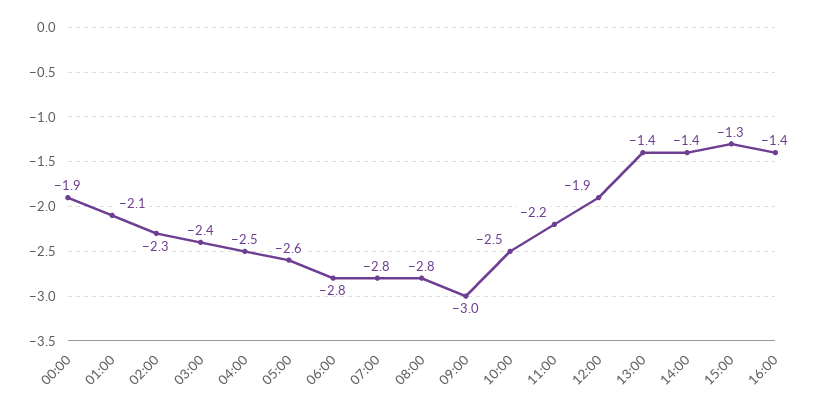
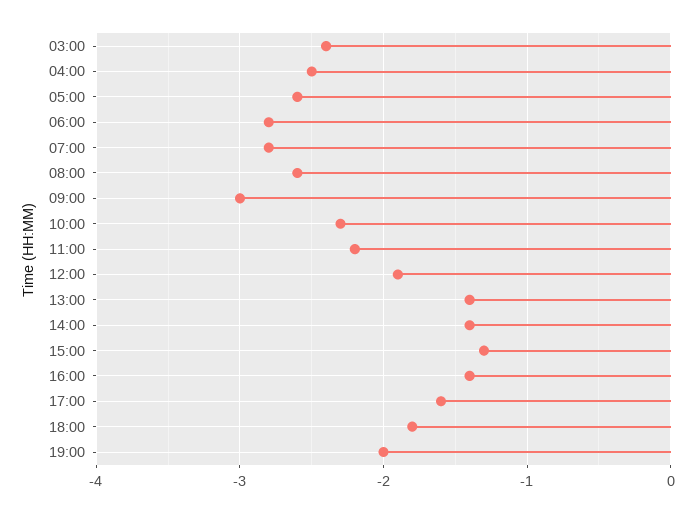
00:00: -1.9 -> none
01:00: -2.1 -> none
02:00: -2.3 -> none
08:00: -2.8 -> -2.6
10:00: -2.5 -> -2.3
17:00: none -> -1.6
18:00: none -> -1.8
19:00: none -> -2

